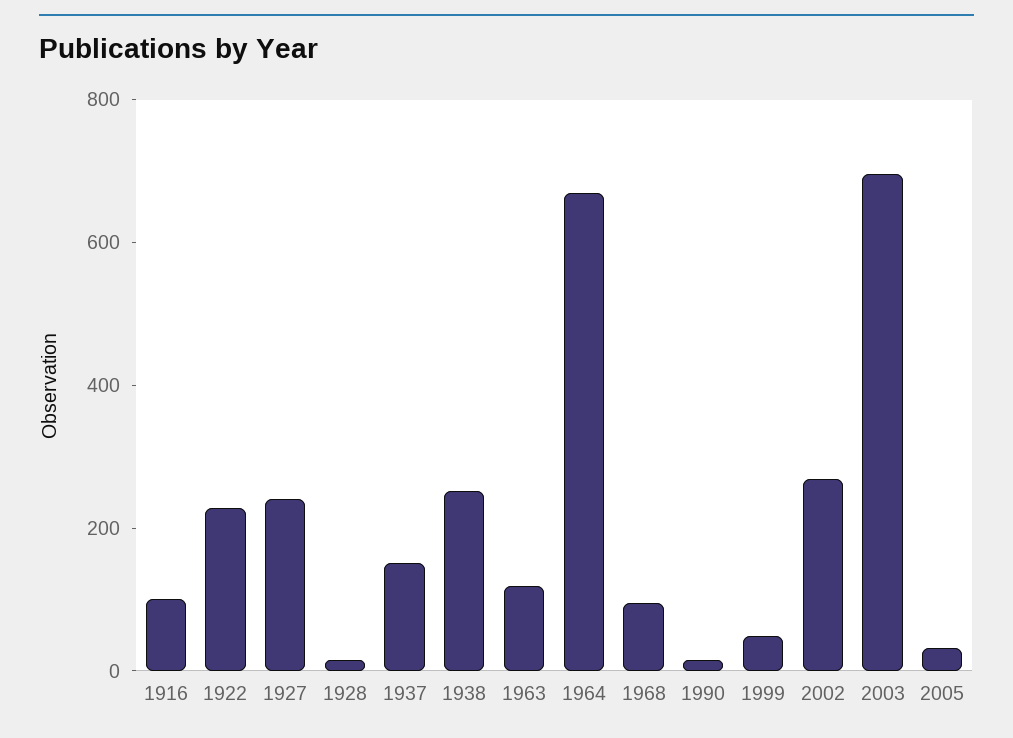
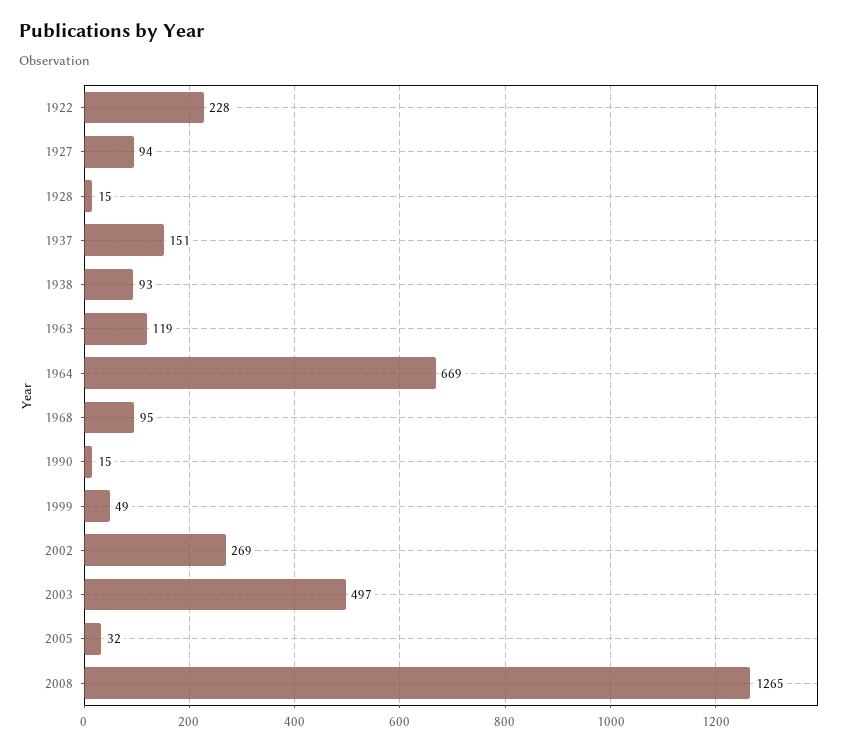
1916: 100 -> none
1927: 250 -> 94
1938: 250 -> 93
2003: 700 -> 497
2008: none -> 1265

